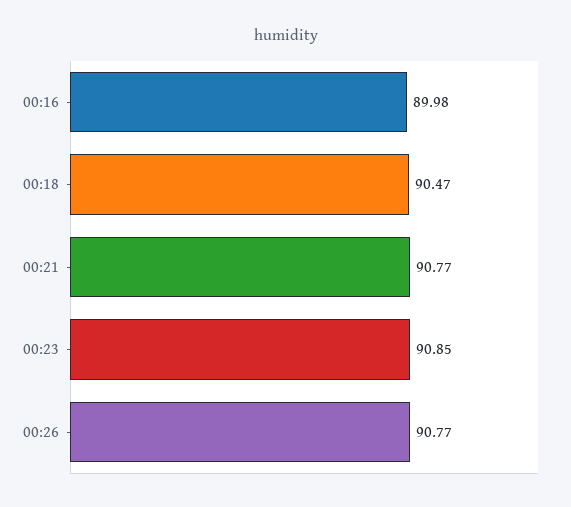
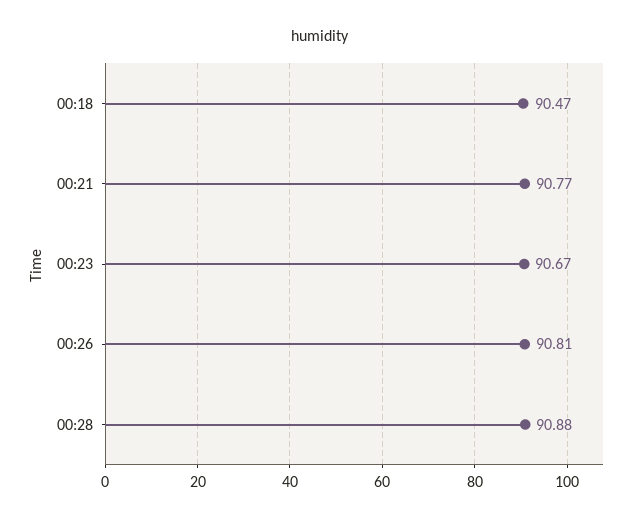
00:16: 89.98 -> none
00:23: 90.85 -> 90.67
00:26: 90.77 -> 90.81
00:28: none -> 90.88

